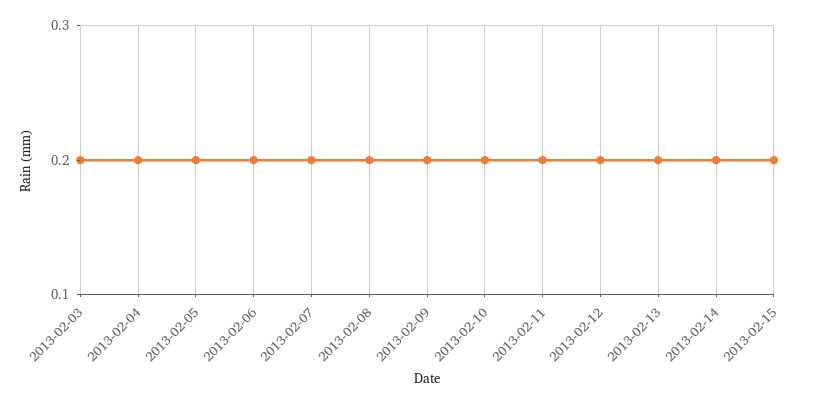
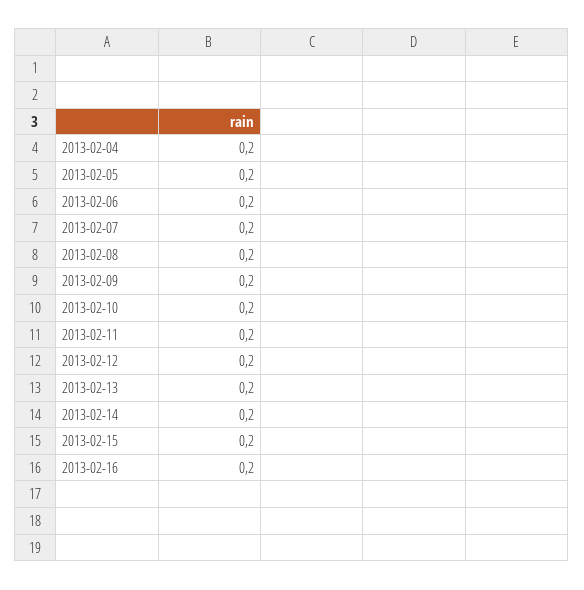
2013-02-03: 0.2 -> none
2013-02-16: none -> 0.2

